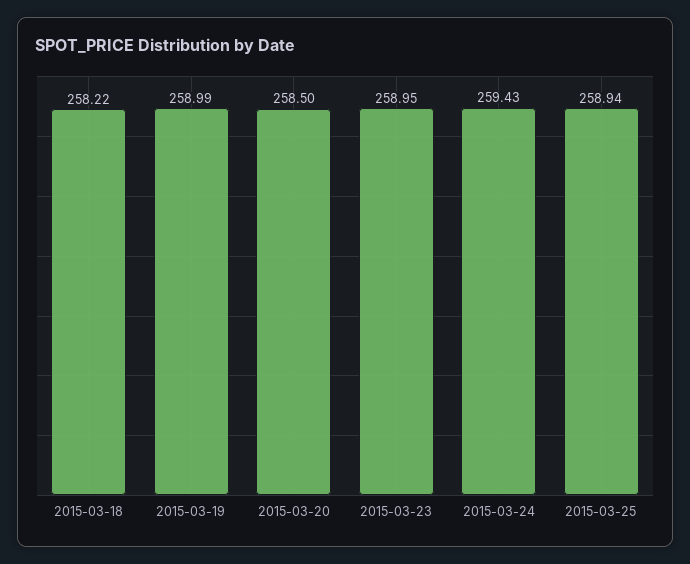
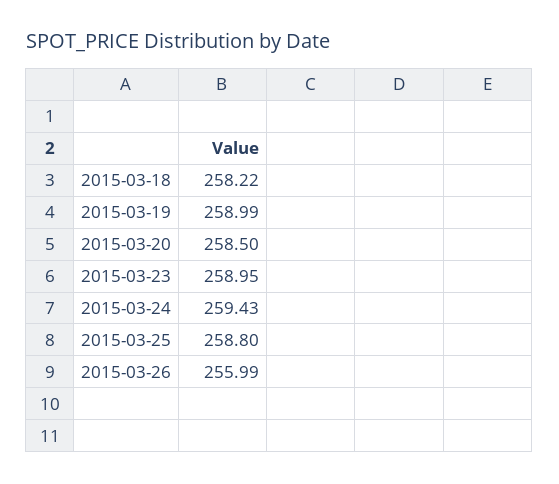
2015-03-25: 258.94 -> 258.8
2015-03-26: none -> 255.99

